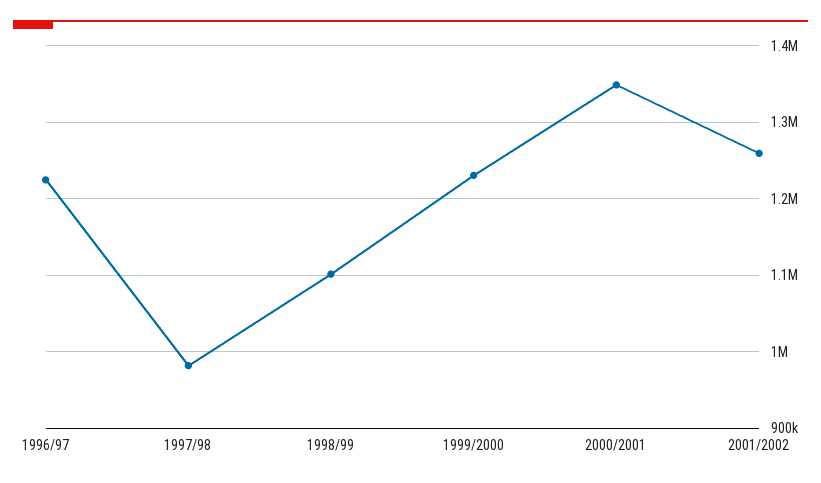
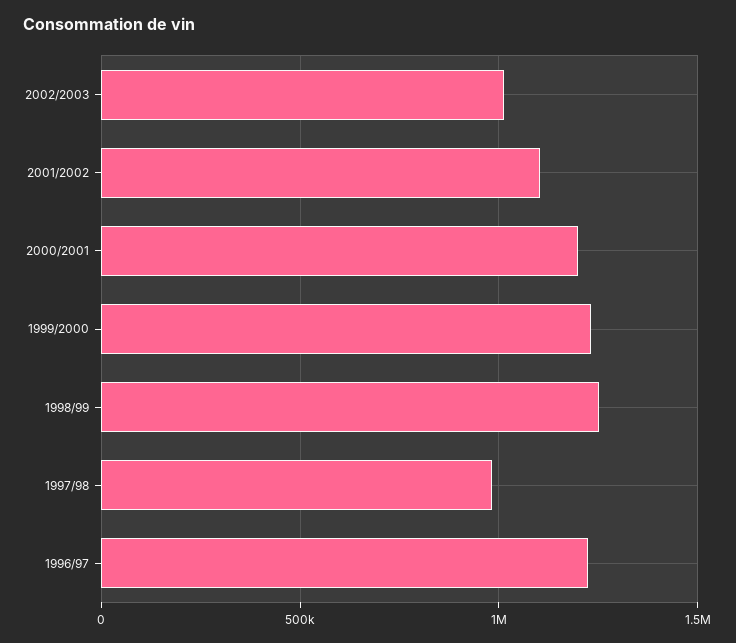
1998/99: 1100000 -> 1250000
2000/2001: 1350000 -> 1200000
2001/2002: 1260000 -> 1100000
2002/2003: none -> 1000000

